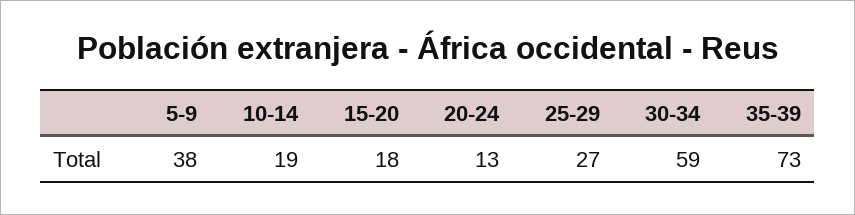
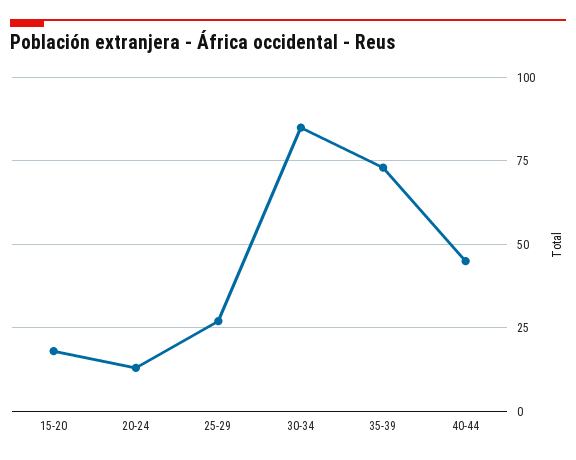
5-9: 38 -> none
10-14: 19 -> none
30-34: 59 -> 85
40-44: none -> 45

